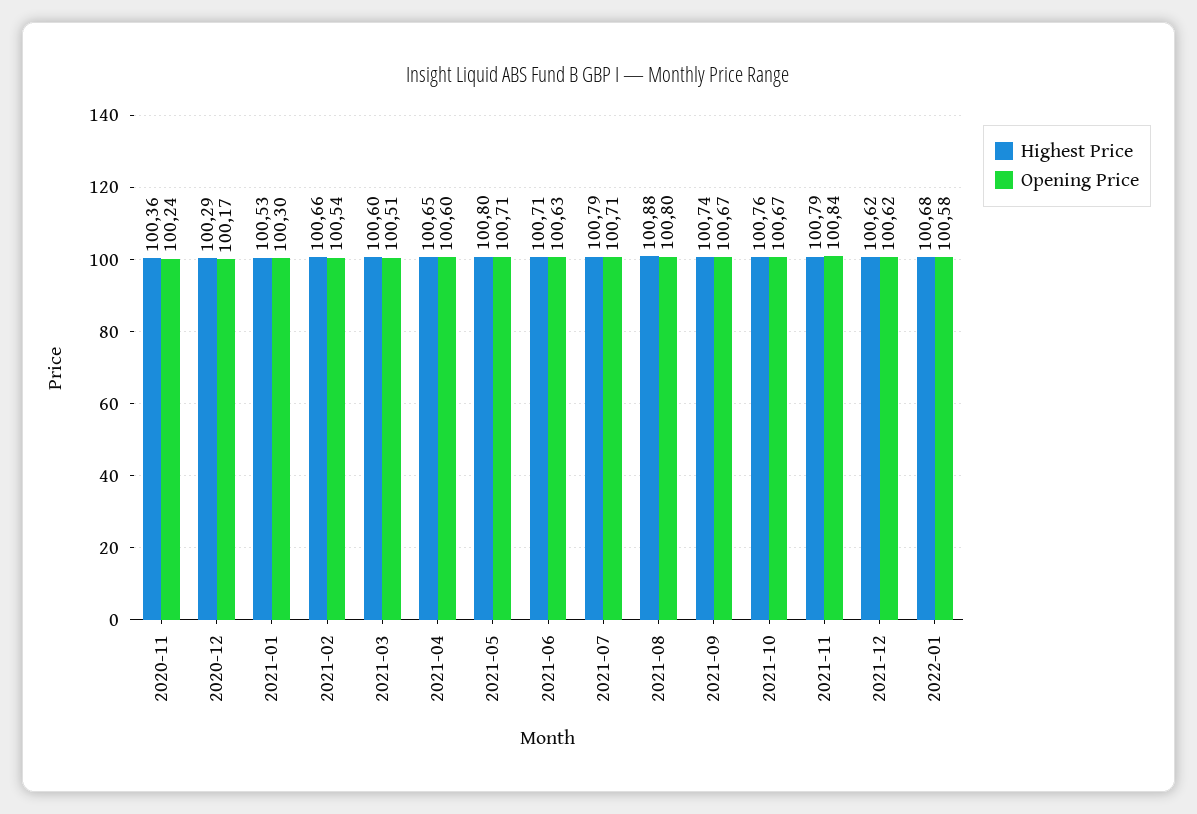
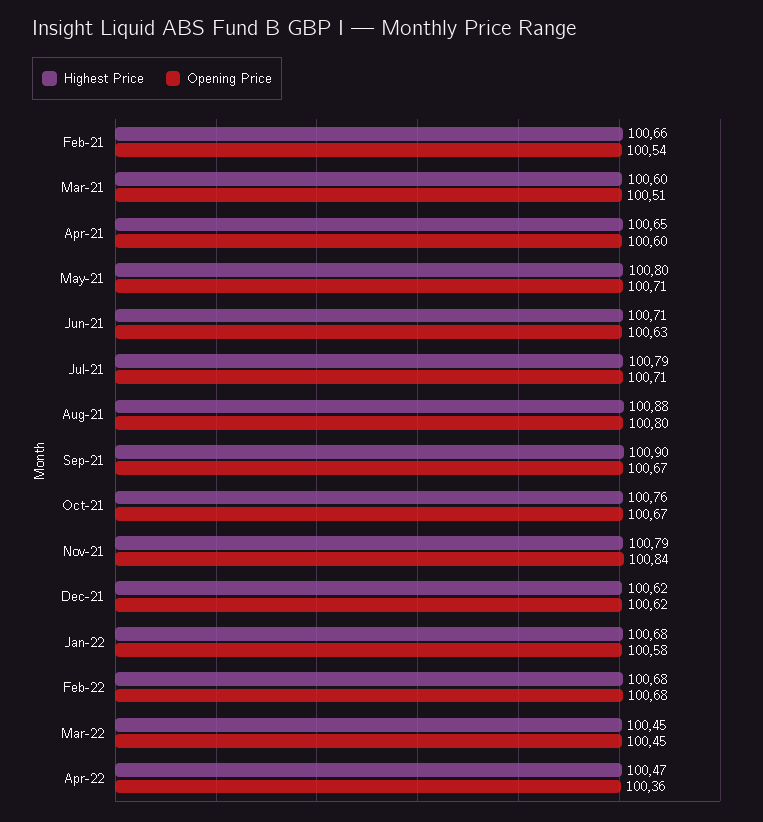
Highest Price, 2020-11: 100.36 -> none
Opening Price, 2020-11: 100.24 -> none
Highest Price, 2020-12: 100.29 -> none
Opening Price, 2020-12: 100.17 -> none
Highest Price, 2021-01: 100.53 -> none
Opening Price, 2021-01: 100.3 -> none
Highest Price, 2021-09: 100.74 -> 100.9
Highest Price, Feb-22: none -> 100.68
Opening Price, Feb-22: none -> 100.68
Highest Price, Mar-22: none -> 100.45
Opening Price, Mar-22: none -> 100.45
Highest Price, Apr-22: none -> 100.47
Opening Price, Apr-22: none -> 100.36

